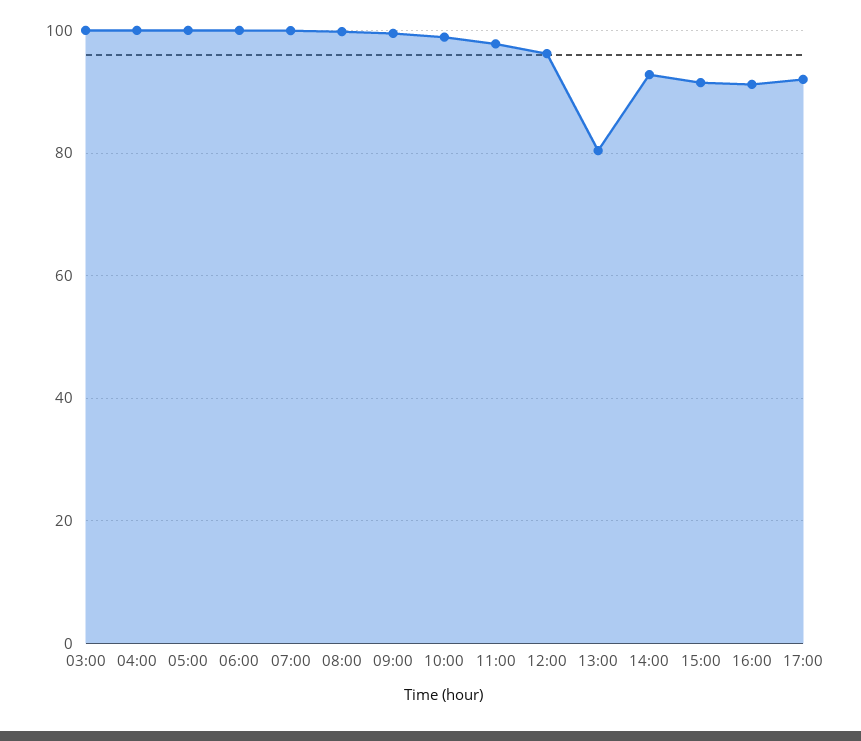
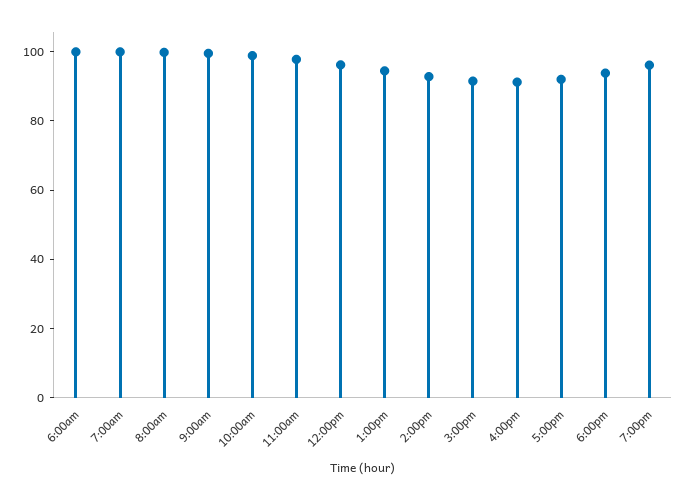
03:00: 100 -> none
04:00: 100 -> none
05:00: 100 -> none
13:00: 80 -> 95
6:00pm: none -> 95
7:00pm: none -> 95

